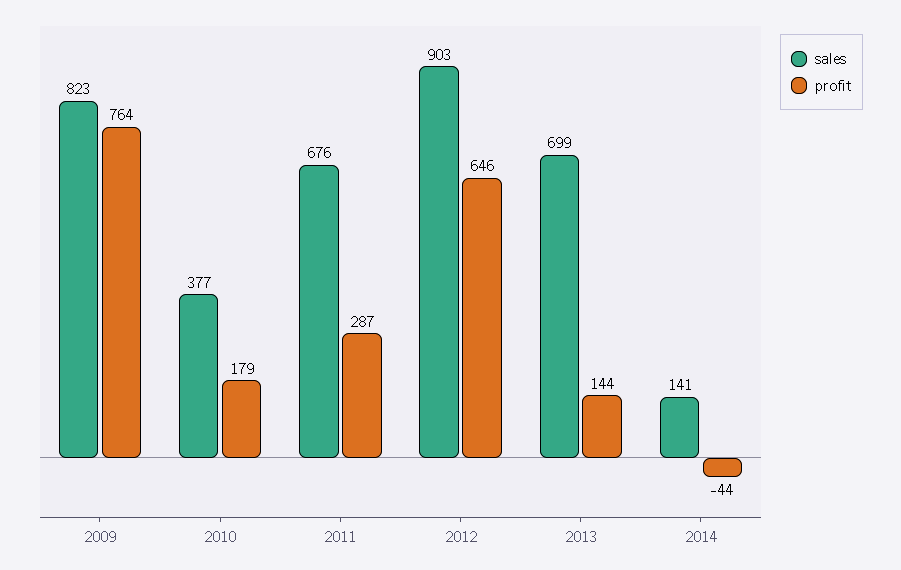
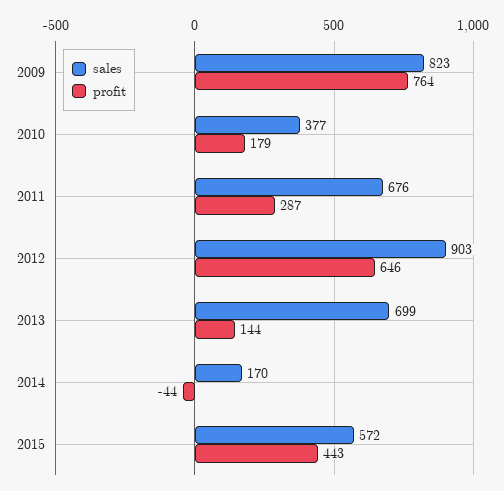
sales, 2014: 141 -> 170
sales, 2015: none -> 572
profit, 2015: none -> 443

